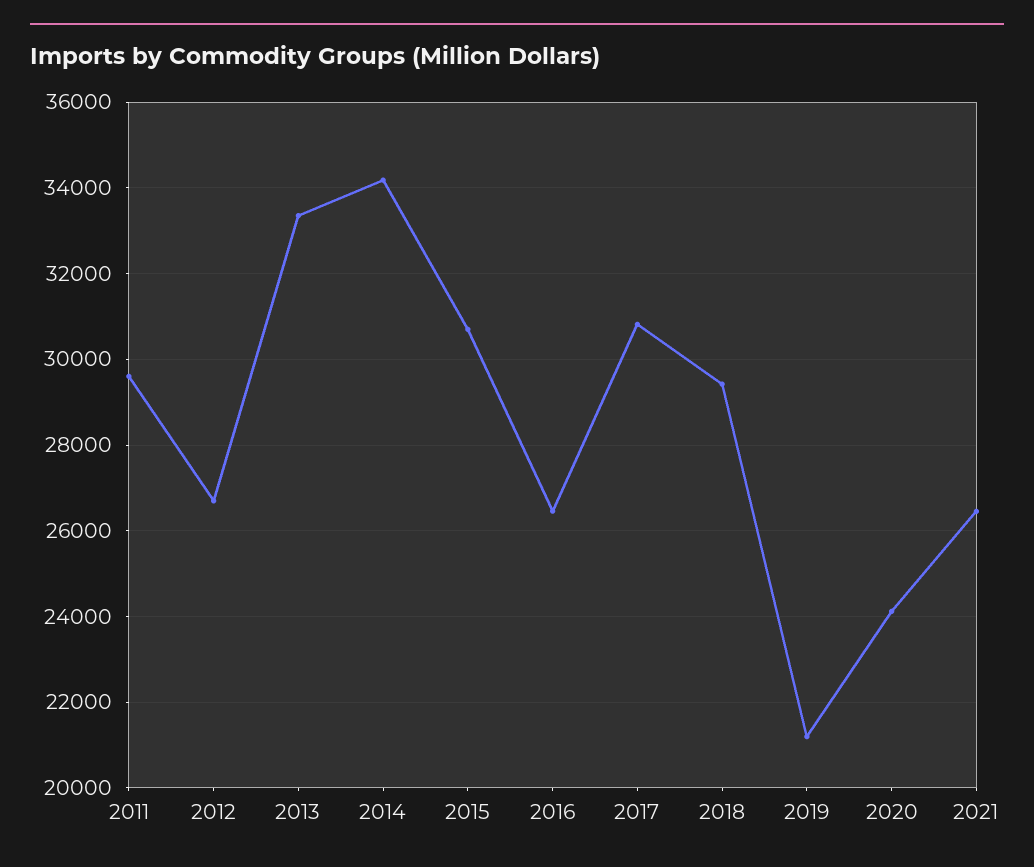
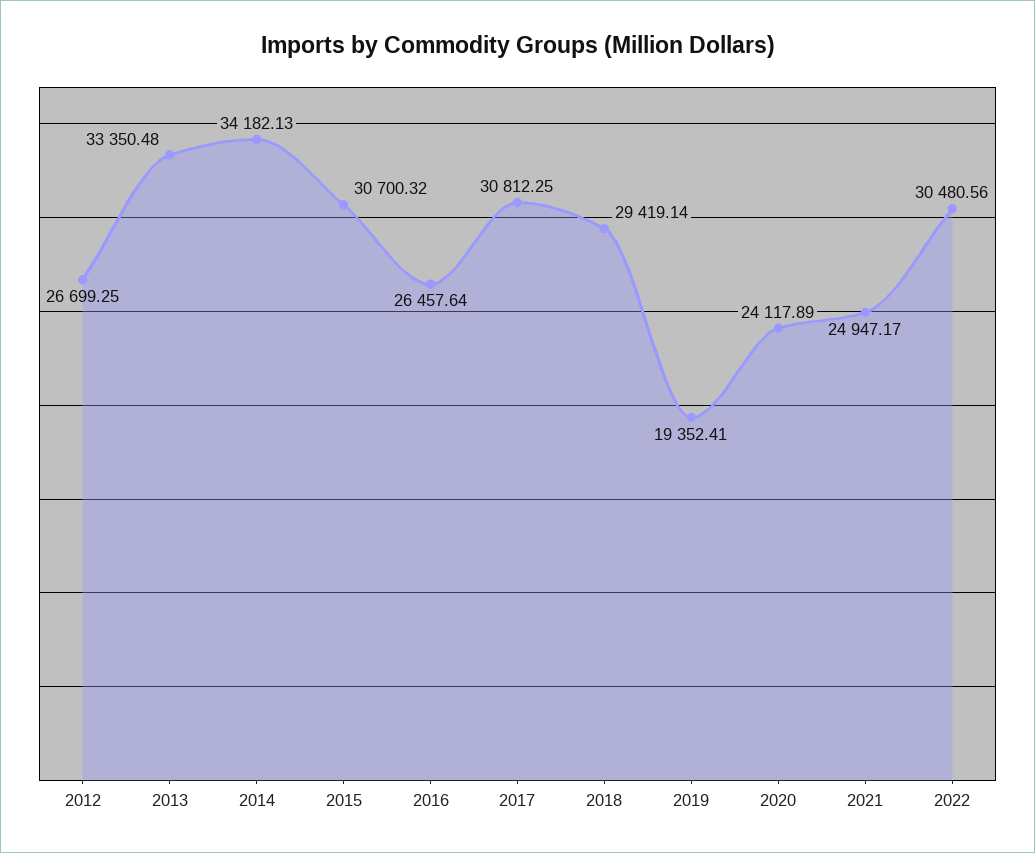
2011: 29600 -> none
2019: 21200 -> 19352.41
2021: 26400 -> 24947.17
2022: none -> 30480.56

